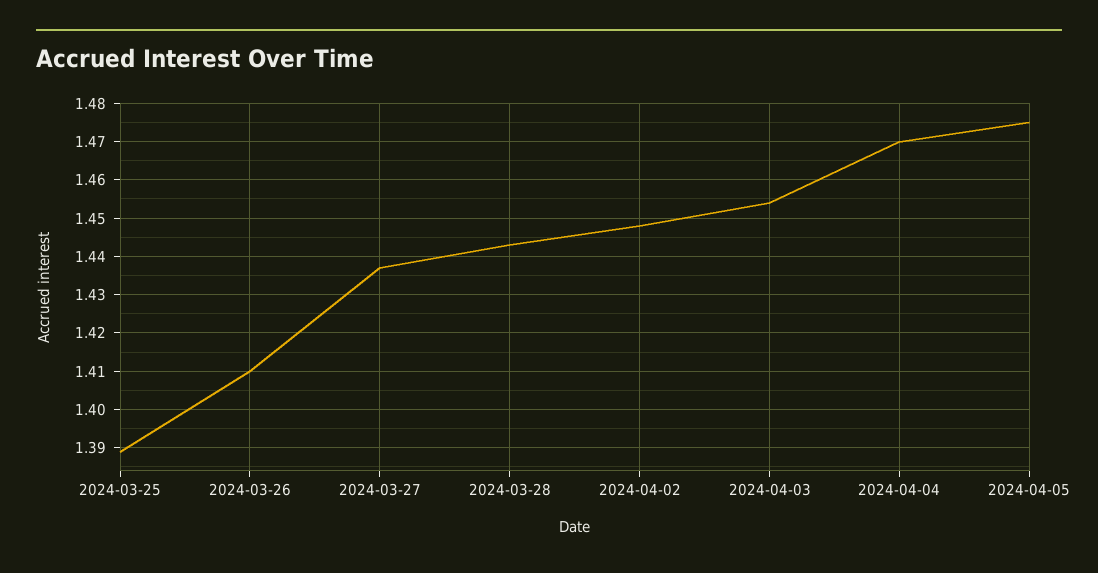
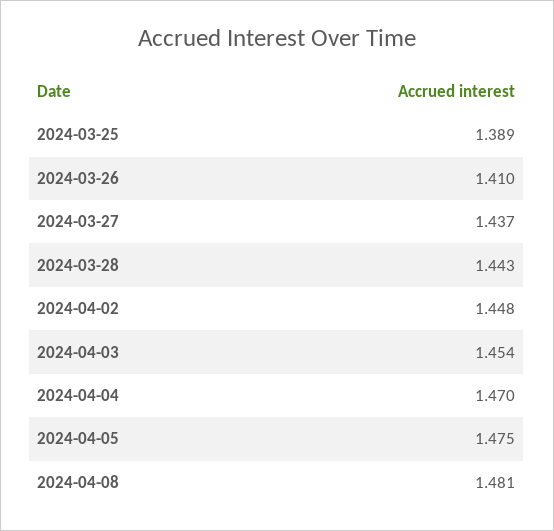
2024-04-08: none -> 1.481

